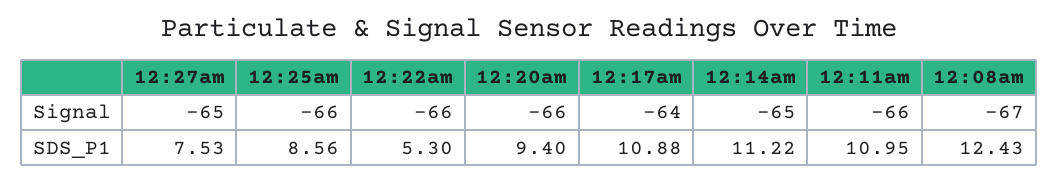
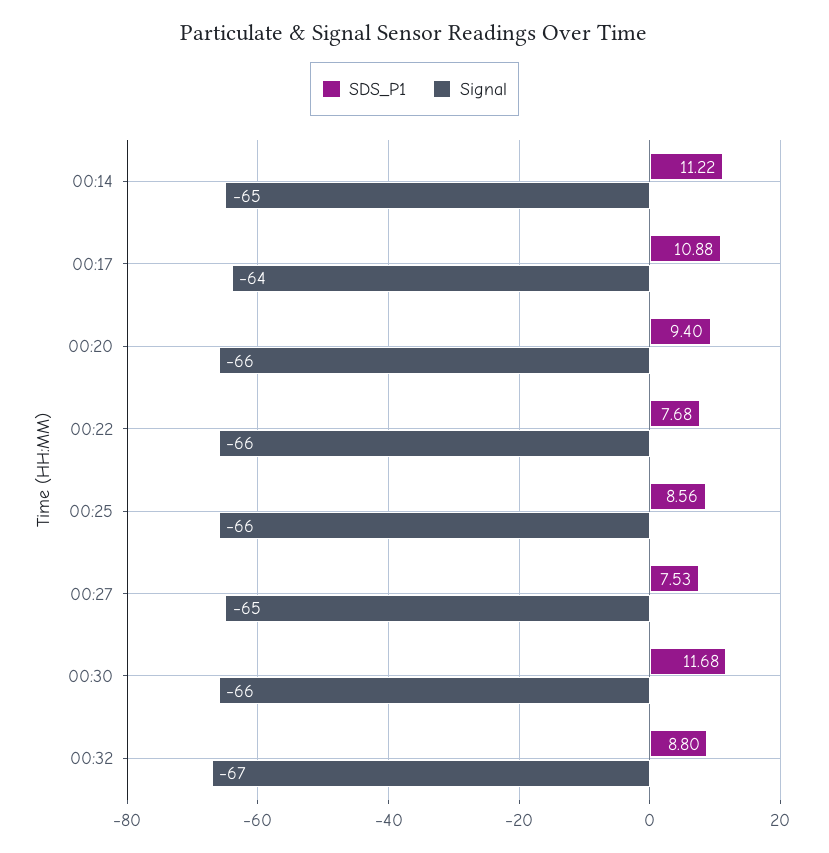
Signal, 12:11am: -66 -> none
Signal, 12:08am: -67 -> none
SDS_P1, 12:22am: 5.3 -> 7.68
SDS_P1, 12:11am: 10.95 -> none
SDS_P1, 12:08am: 12.43 -> none
SDS_P1, 00:30: none -> 11.68
Signal, 00:30: none -> -66
SDS_P1, 00:32: none -> 8.8
Signal, 00:32: none -> -67

